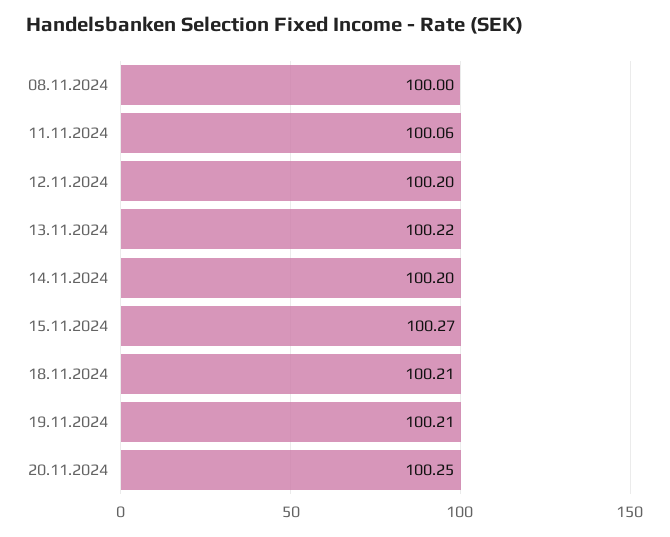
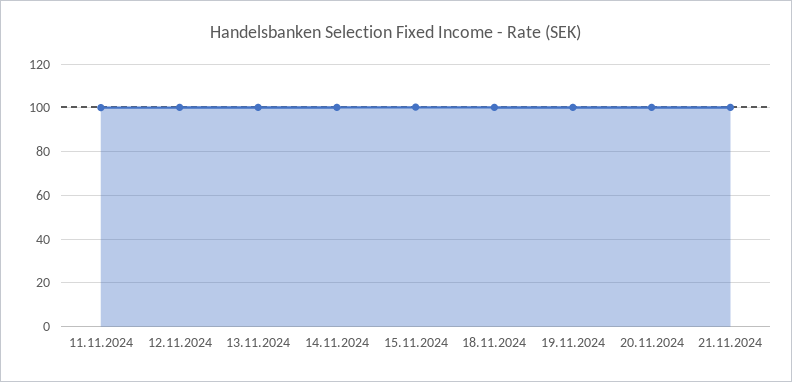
08.11.2024: 100 -> none
21.11.2024: none -> 100

